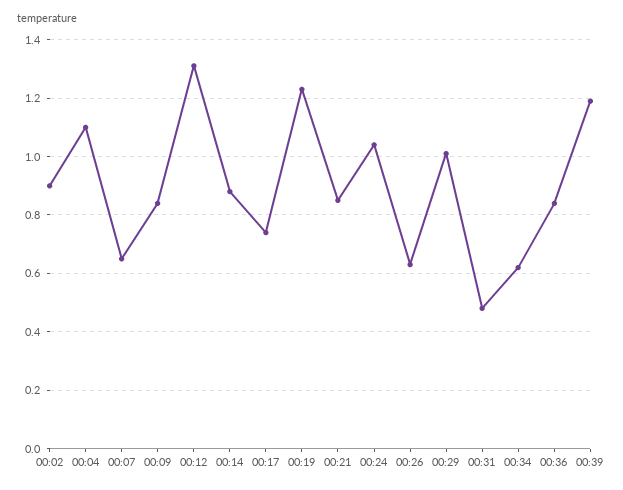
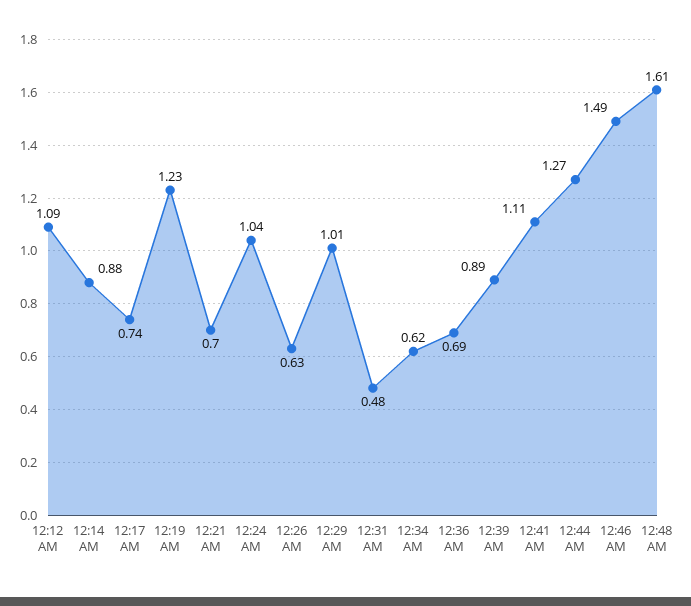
00:02: 0.9 -> none
00:04: 1.1 -> none
00:07: 0.65 -> none
00:09: 0.85 -> none
00:12: 1.3 -> 1.09
00:21: 0.85 -> 0.7
00:36: 0.85 -> 0.69
00:39: 1.2 -> 0.89
12:41 AM: none -> 1.11
12:44 AM: none -> 1.27
12:46 AM: none -> 1.49
12:48 AM: none -> 1.61

